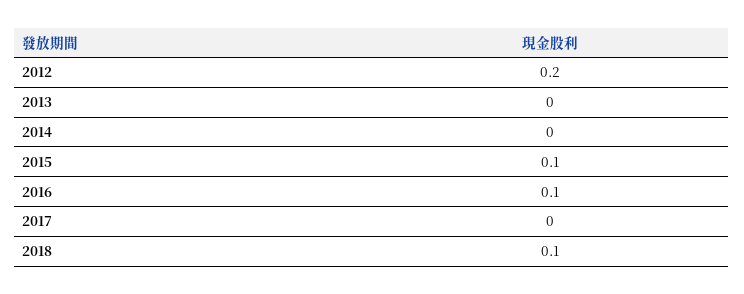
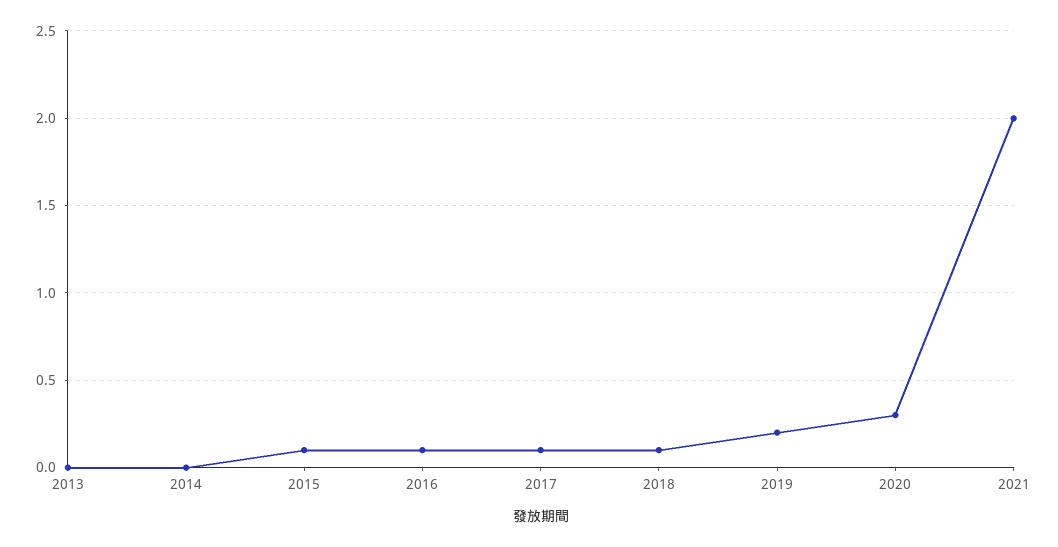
2012: 0.2 -> none
2017: 0 -> 0.1
2019: none -> 0.2
2020: none -> 0.3
2021: none -> 2

